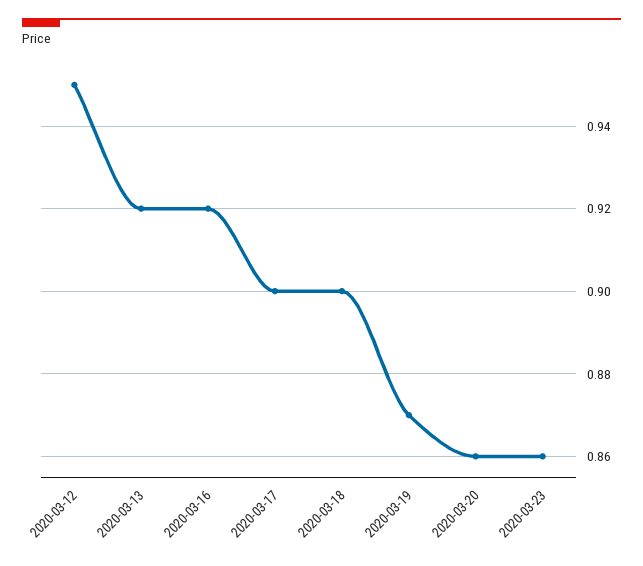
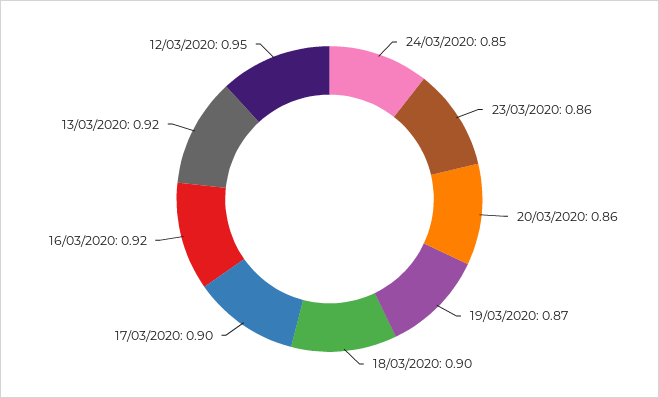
24/03/2020: none -> 0.85

